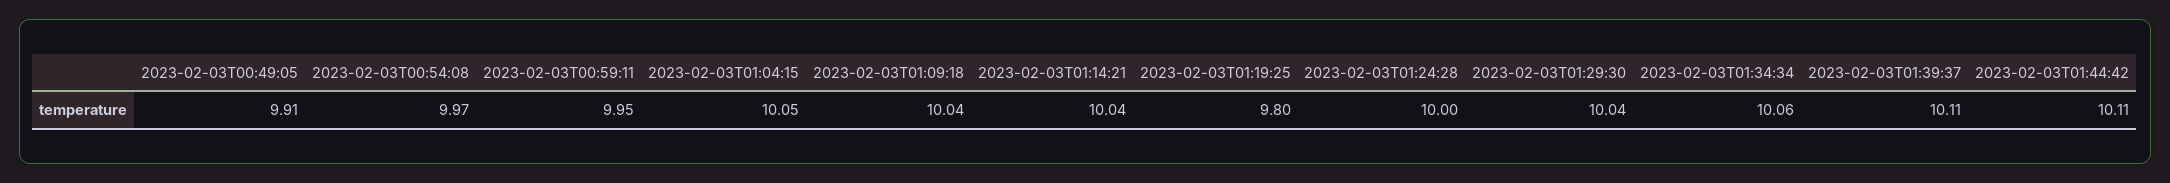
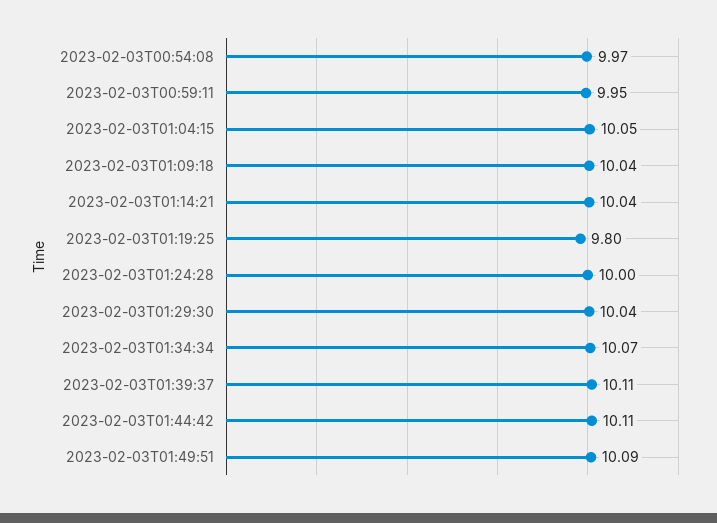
2023-02-03T00:49:05: 9.91 -> none
2023-02-03T01:34:34: 10.06 -> 10.07
2023-02-03T01:49:51: none -> 10.09

